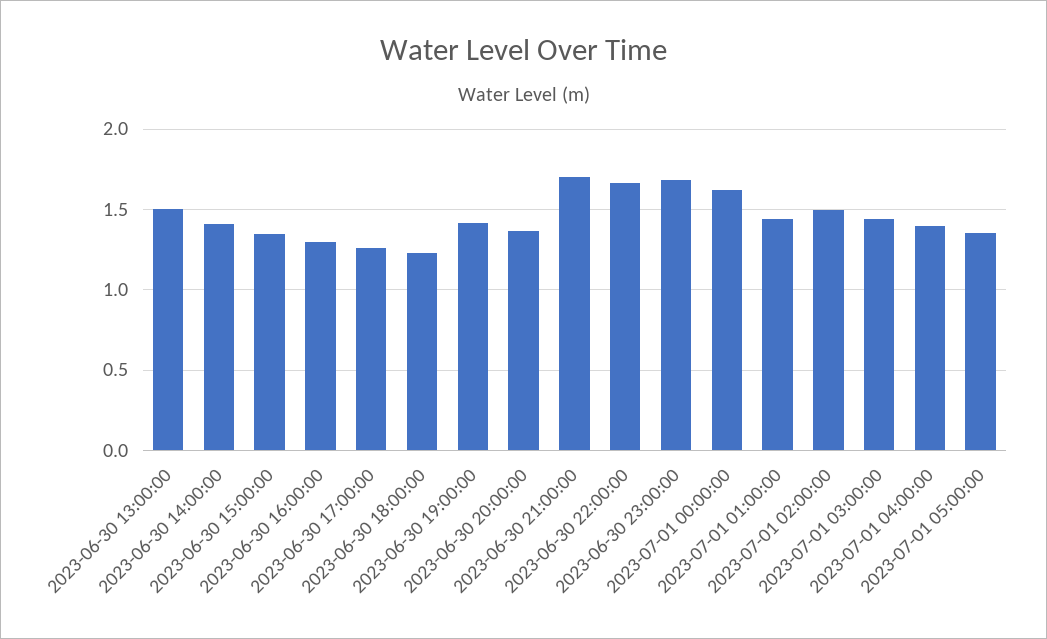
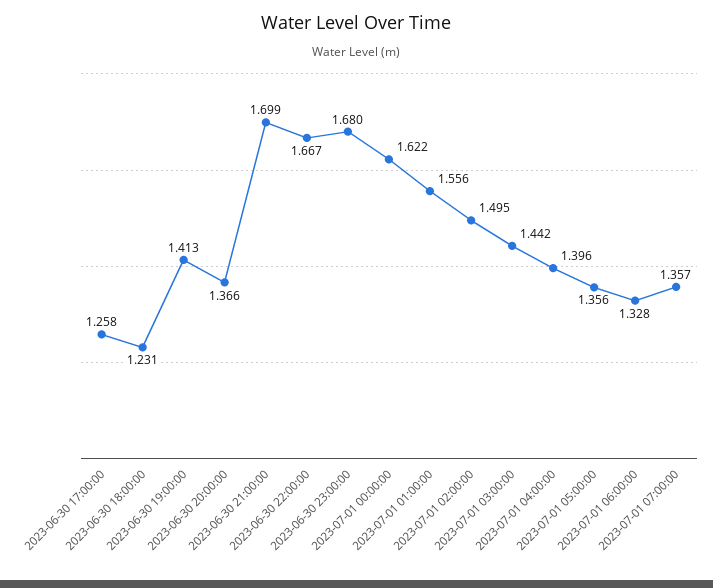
2023-06-30 13:00:00: 1.5 -> none
2023-06-30 14:00:00: 1.4 -> none
2023-06-30 15:00:00: 1.35 -> none
2023-06-30 16:00:00: 1.3 -> none
2023-07-01 01:00:00: 1.45 -> 1.556
2023-07-01 06:00:00: none -> 1.328
2023-07-01 07:00:00: none -> 1.357

